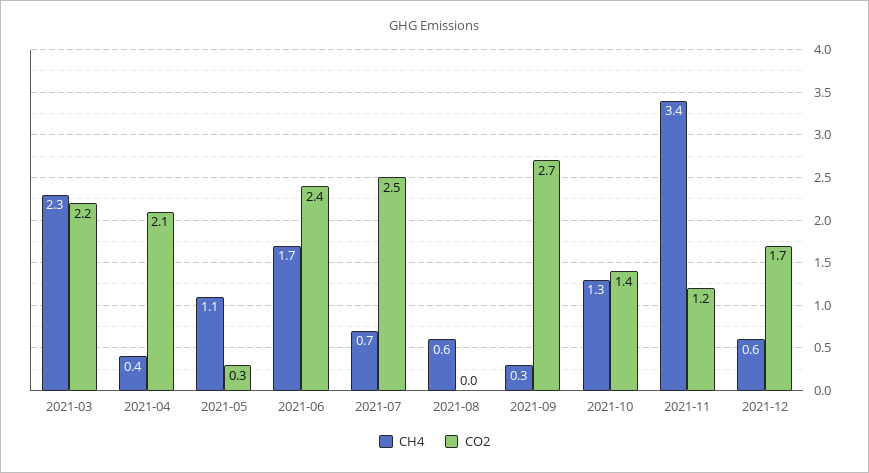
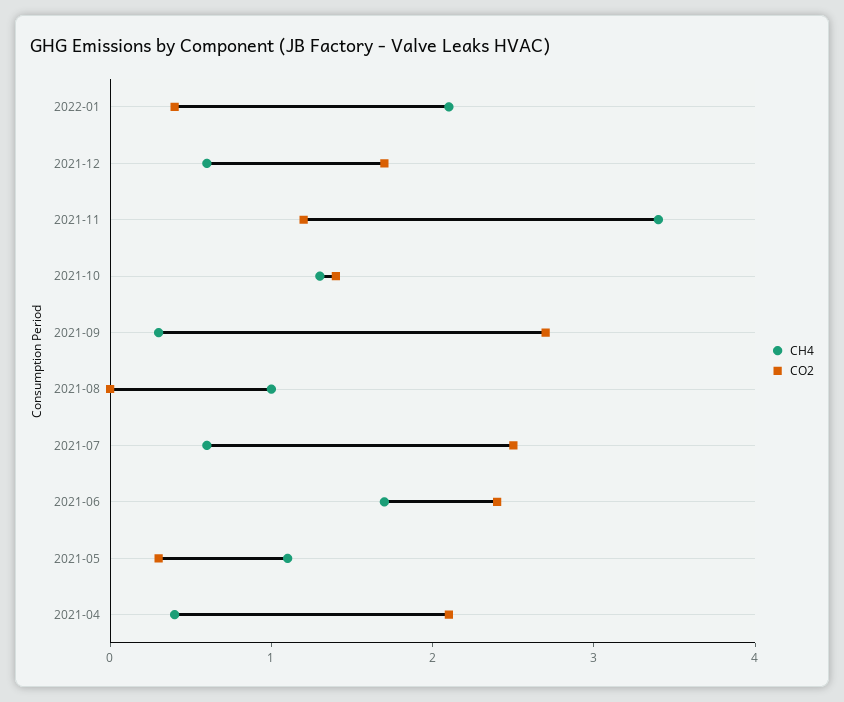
CH4, 2021-03: 2.3 -> none
CO2, 2021-03: 2.2 -> none
CH4, 2021-07: 0.7 -> 0.6
CH4, 2021-08: 0.6 -> 1
CH4, 2022-01: none -> 2.1
CO2, 2022-01: none -> 0.4

